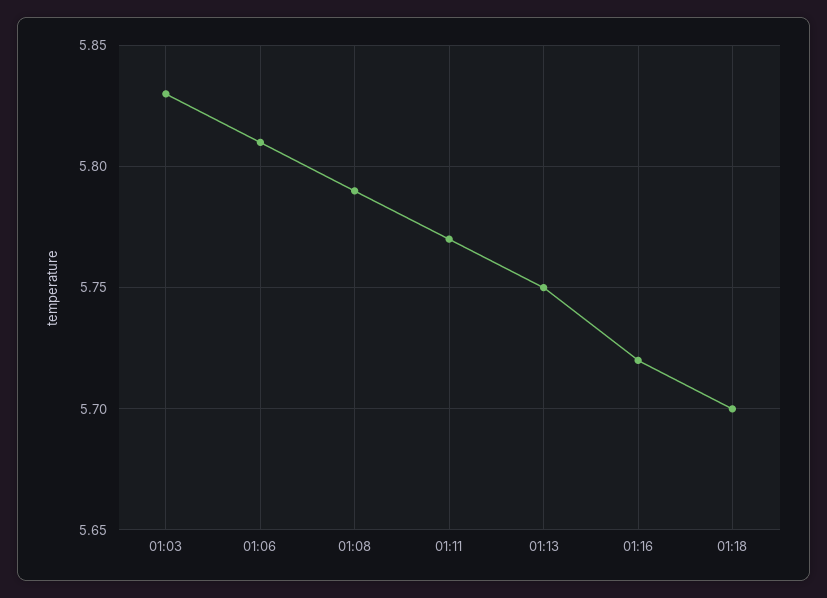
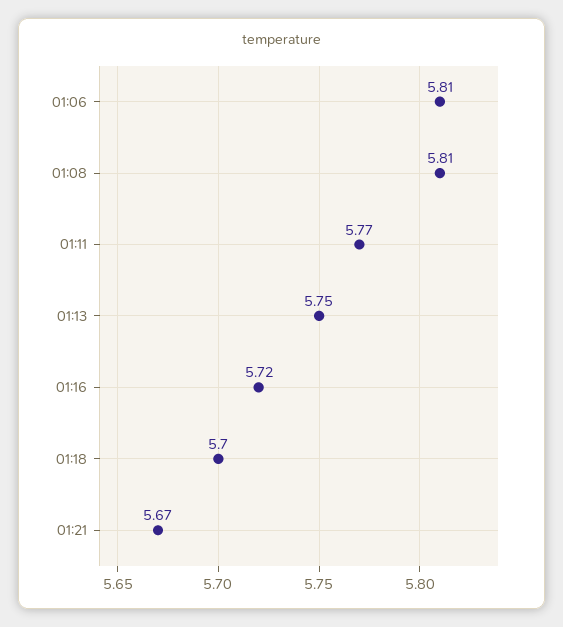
01:03: 5.83 -> none
01:08: 5.79 -> 5.81
01:21: none -> 5.67

